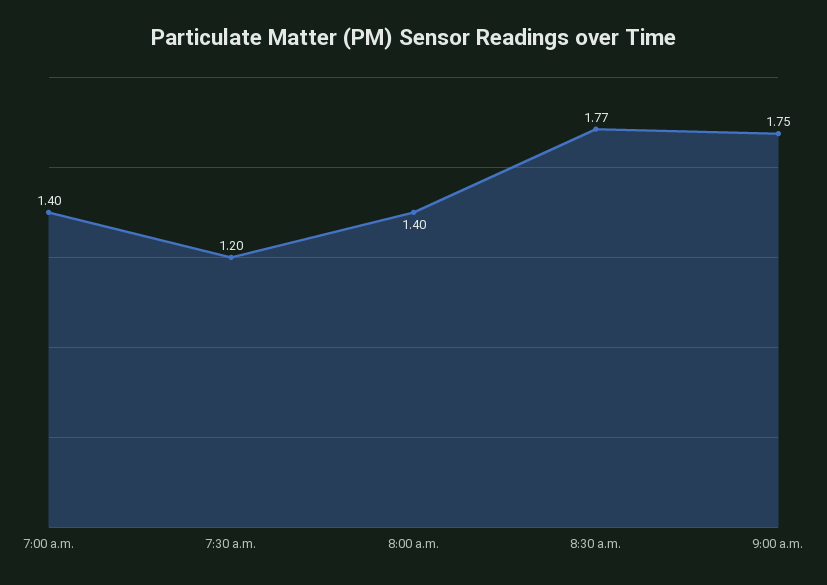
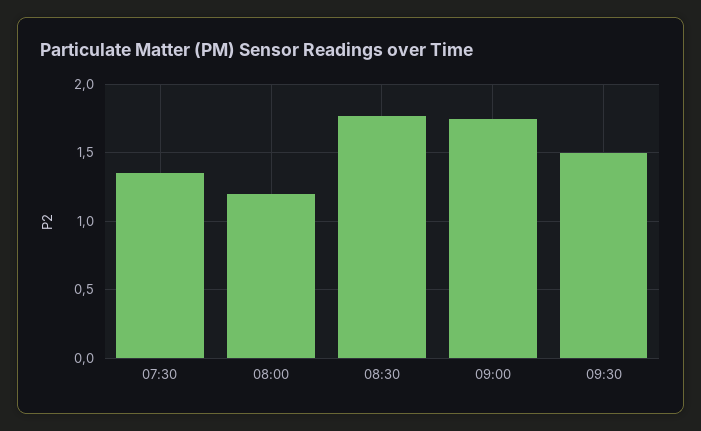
7:00 a.m.: 1.4 -> none
7:30 a.m.: 1.2 -> 1.35
8:00 a.m.: 1.4 -> 1.2
09:30: none -> 1.5

